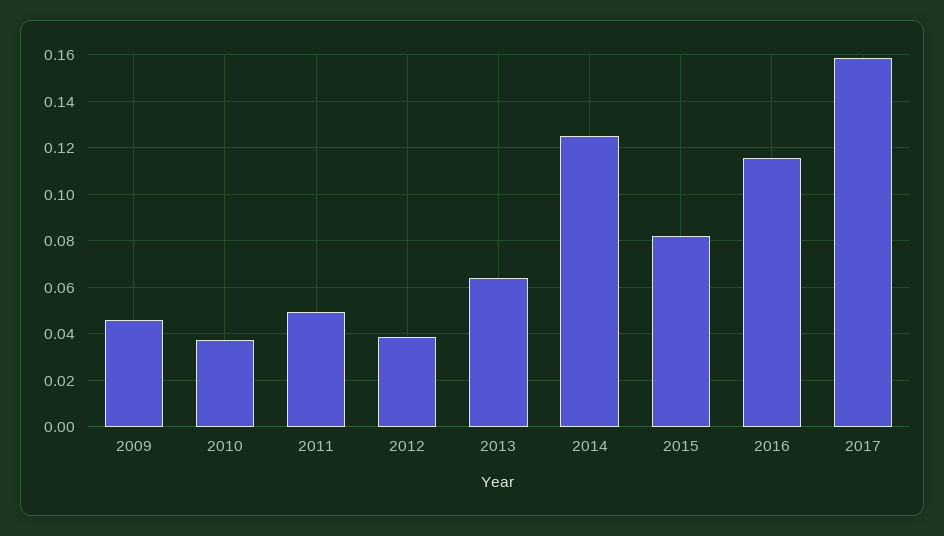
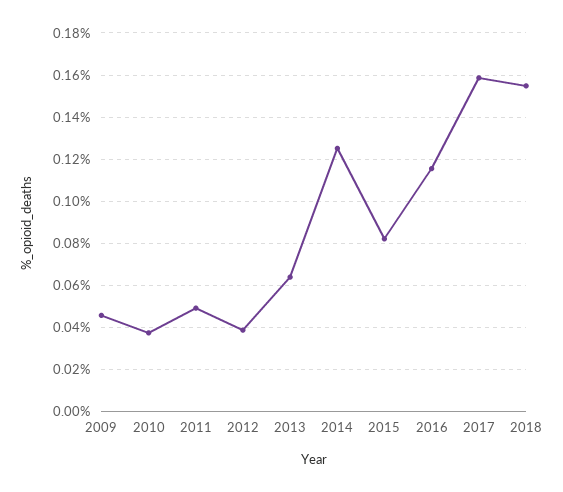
2018: none -> 0.155

